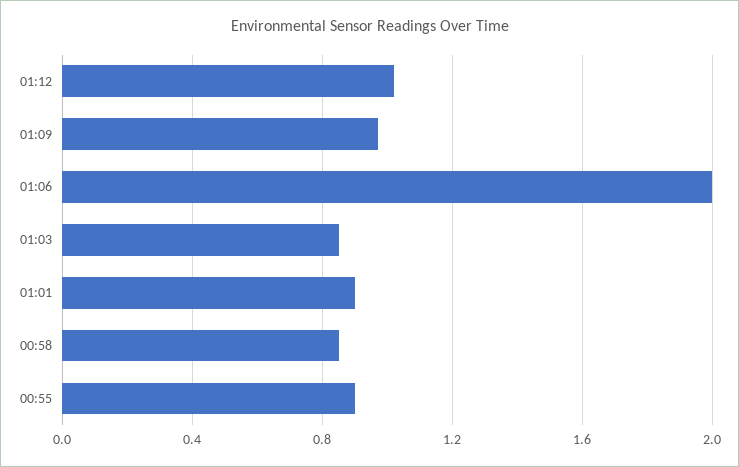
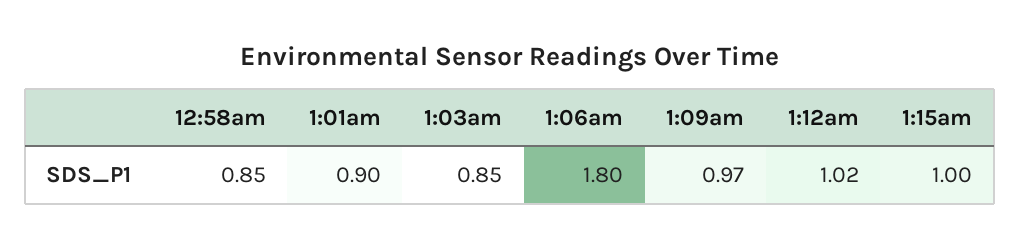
01:06: 2 -> 1.8
00:55: 0.9 -> none
1:15am: none -> 1

